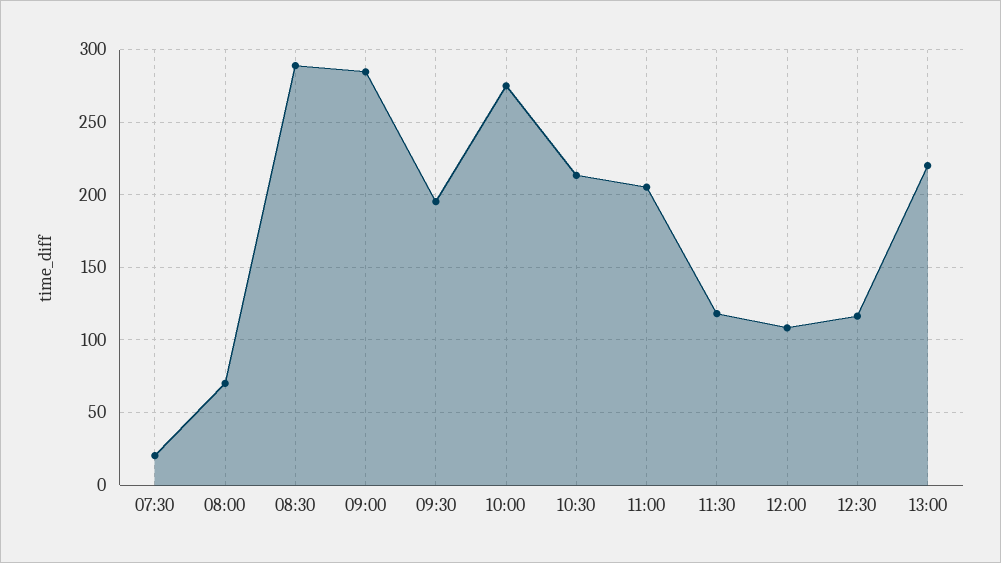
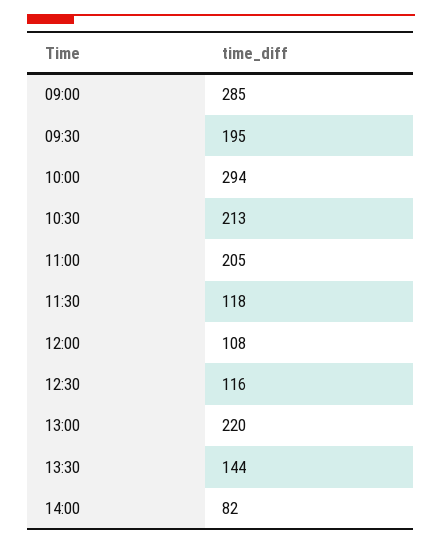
07:30: 20 -> none
08:00: 70 -> none
08:30: 290 -> none
10:00: 275 -> 294
13:30: none -> 144
14:00: none -> 82

